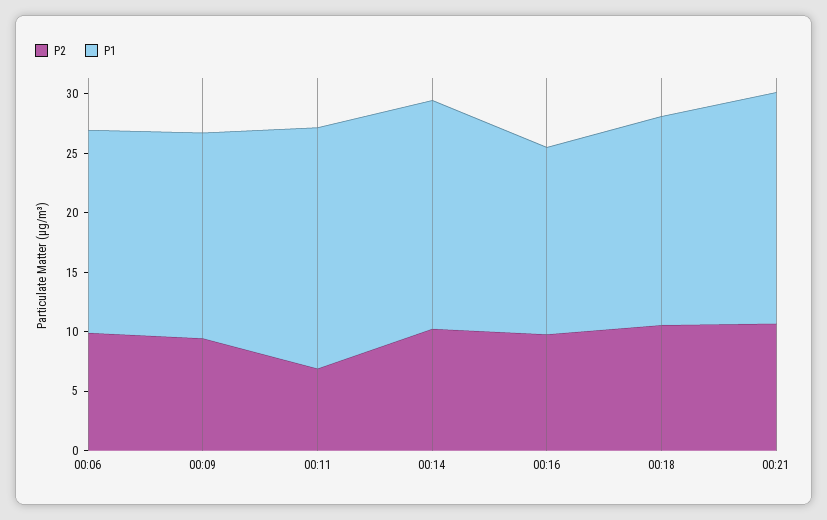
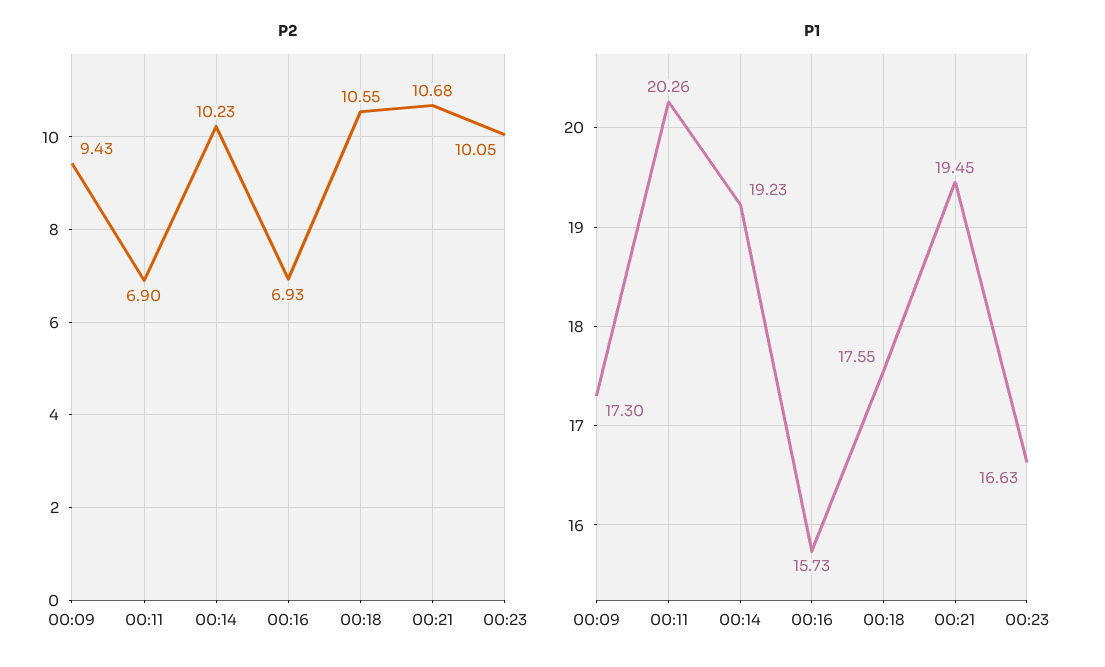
P2, 00:06: 10 -> none
P1, 00:06: 17 -> none
P2, 00:16: 10 -> 6.93
P2, 00:23: none -> 10.05
P1, 00:23: none -> 16.63

